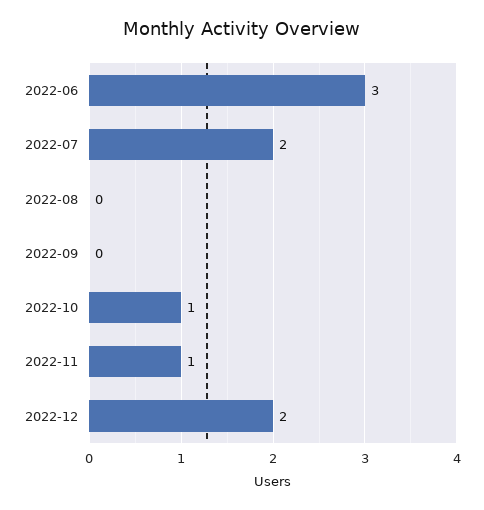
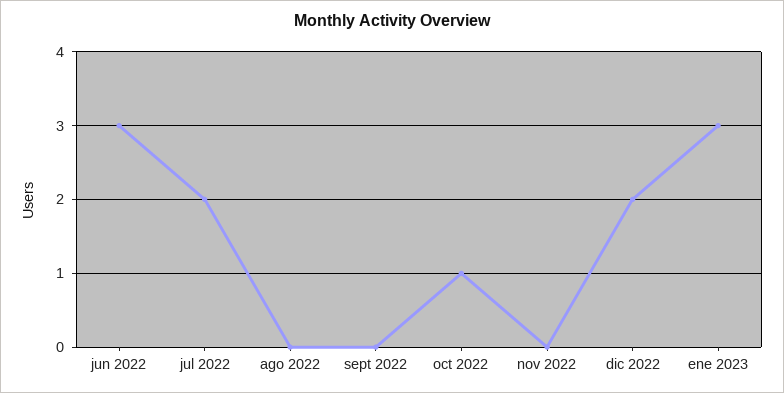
2022-11: 1 -> 0
ene 2023: none -> 3

